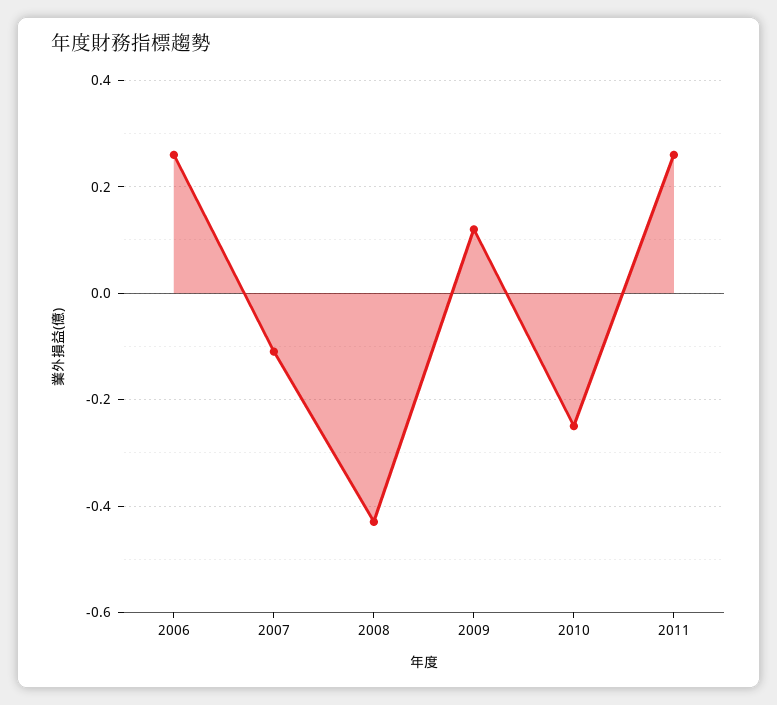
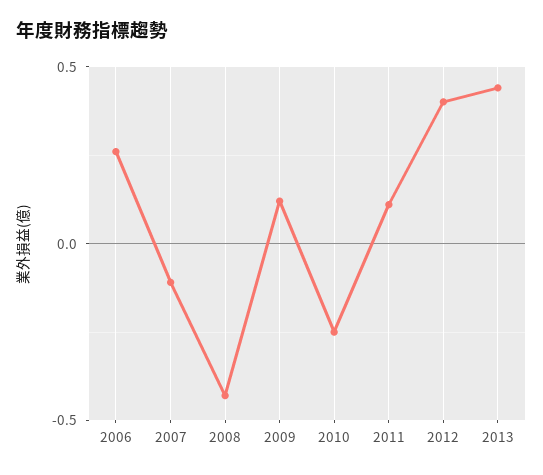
2011: 0.25 -> 0.1
2012: none -> 0.4
2013: none -> 0.45

